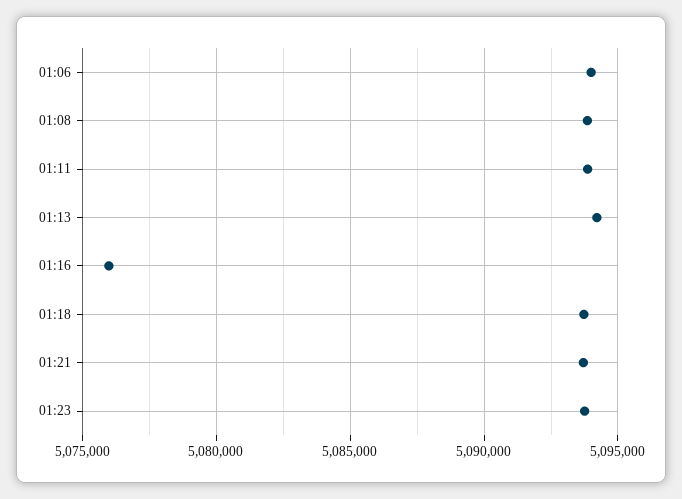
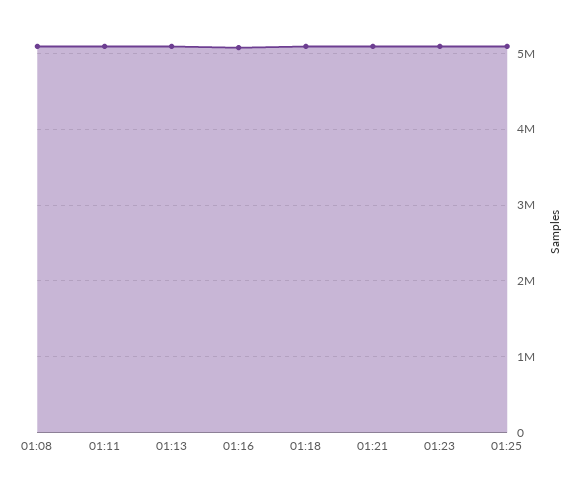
01:06: 5094000 -> none
01:25: none -> 5100000

